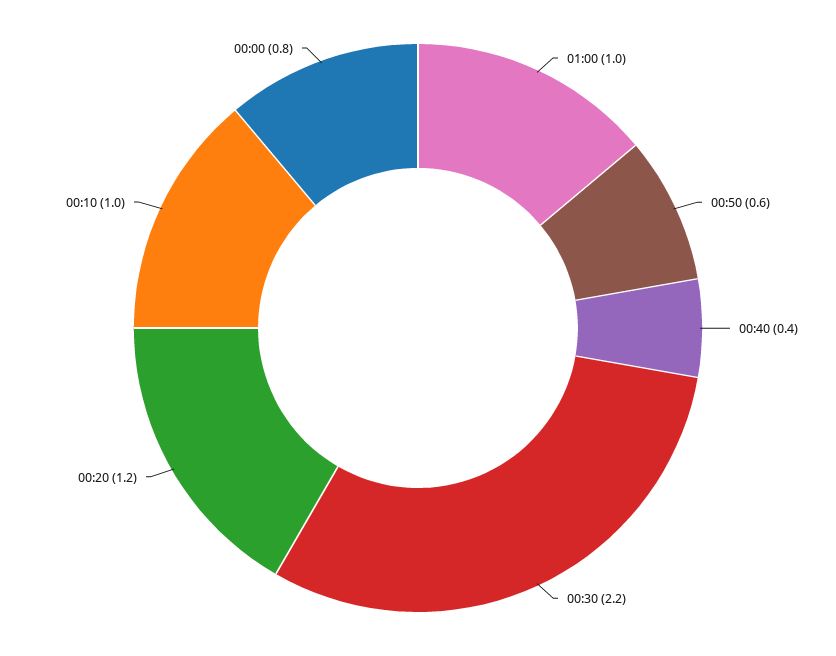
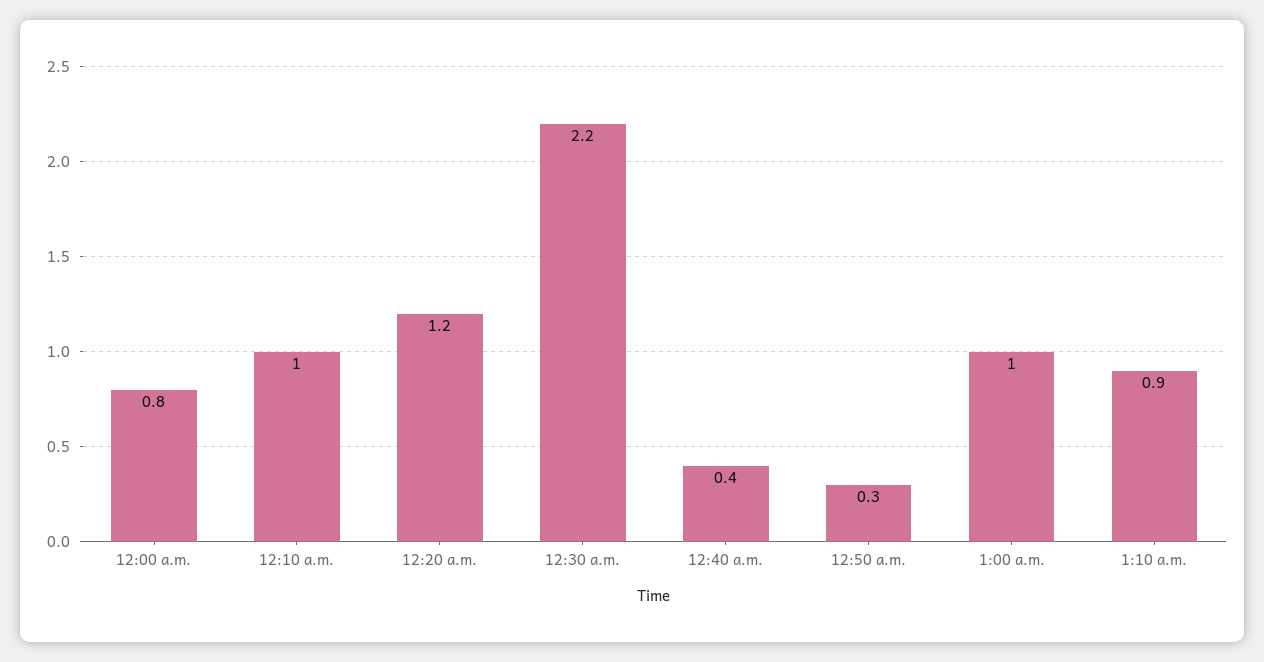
00:50: 0.6 -> 0.3
1:10 a.m.: none -> 0.9

